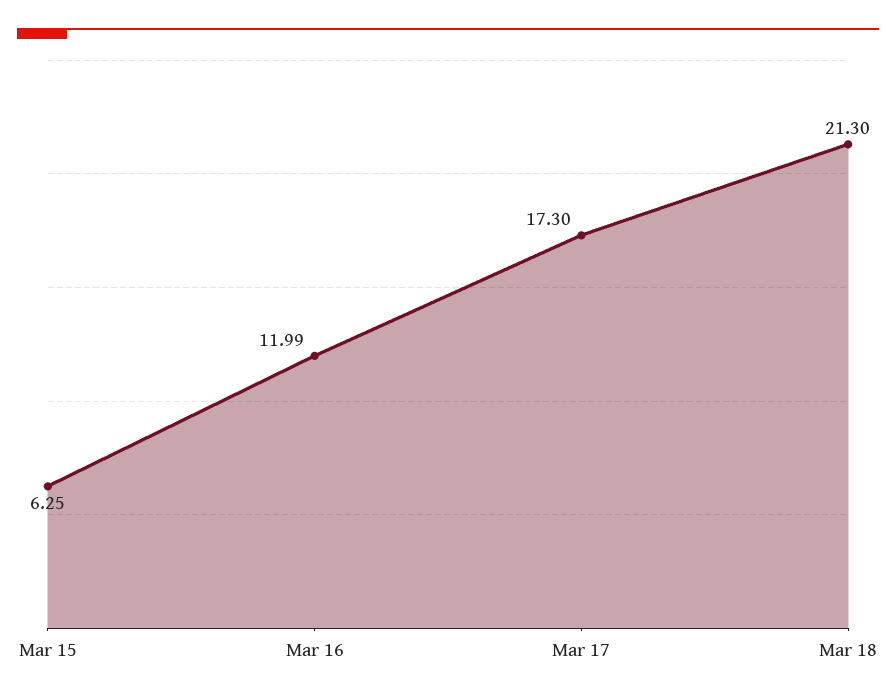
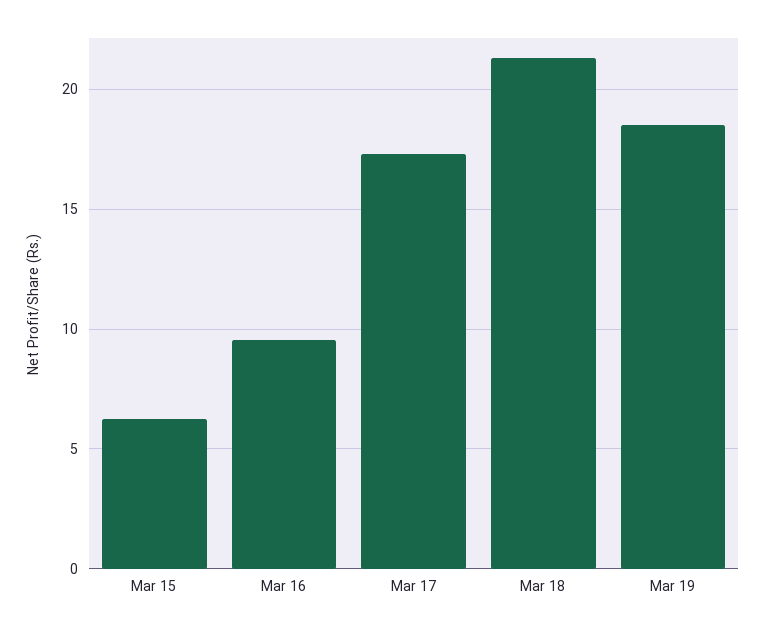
Mar 16: 11.99 -> 9.5
Mar 19: none -> 18.5

